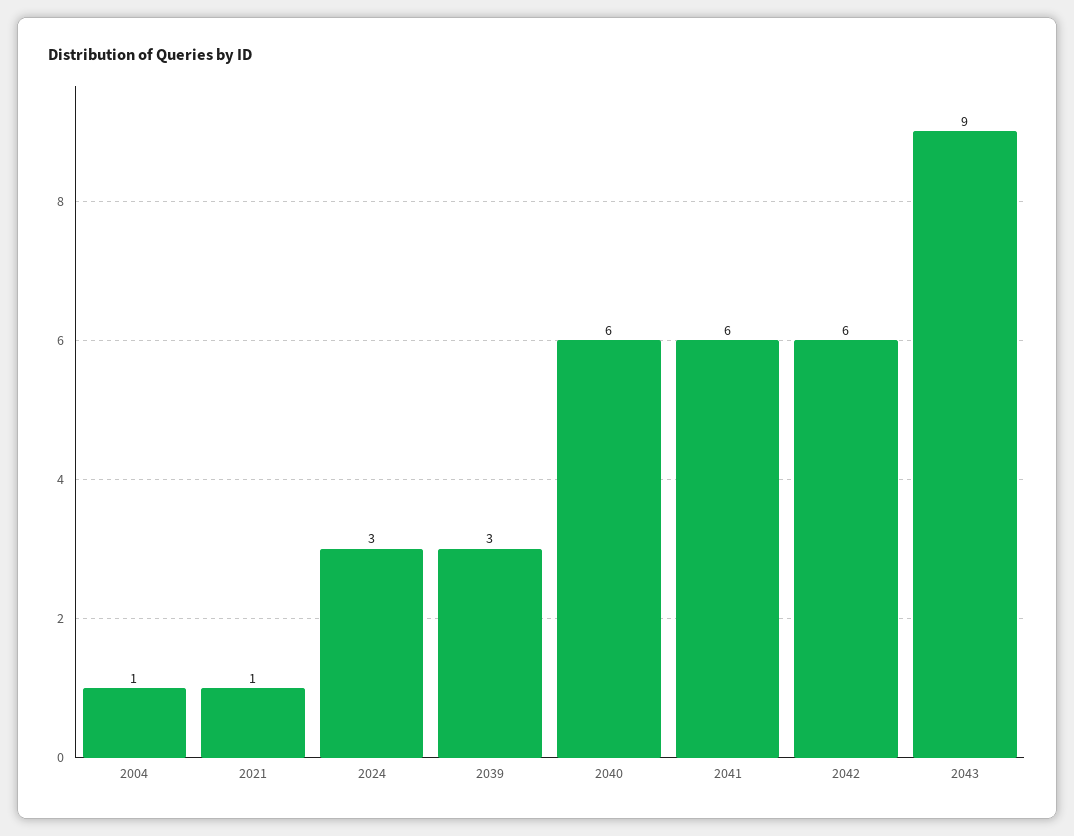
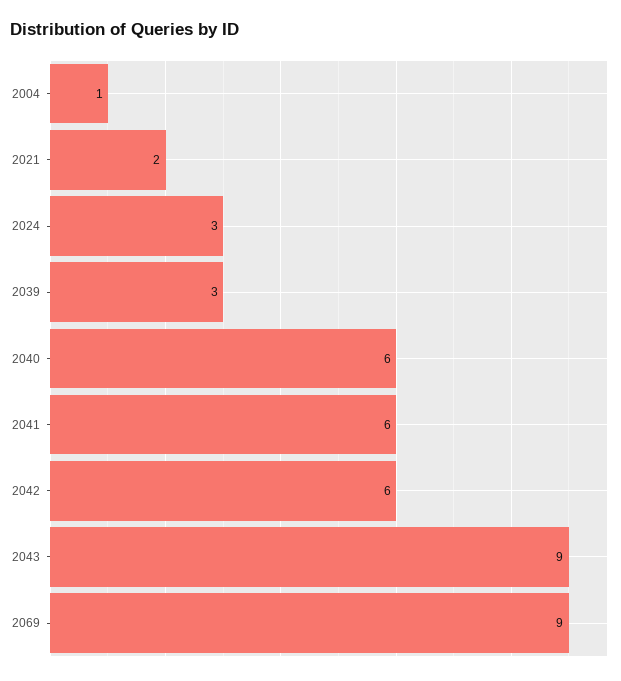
2021: 1 -> 2
2069: none -> 9

